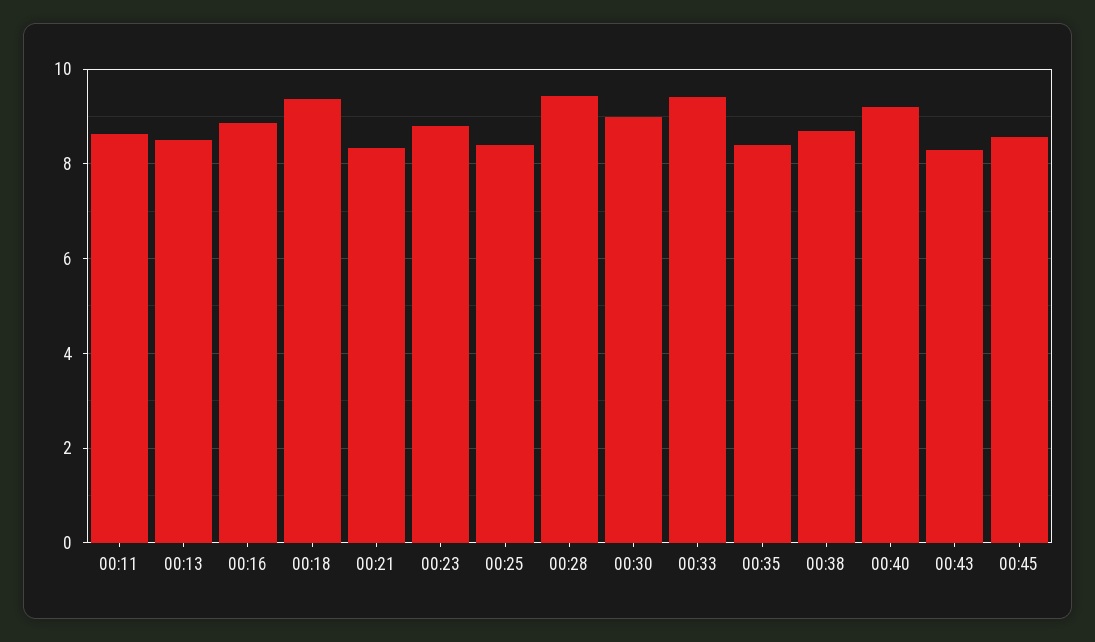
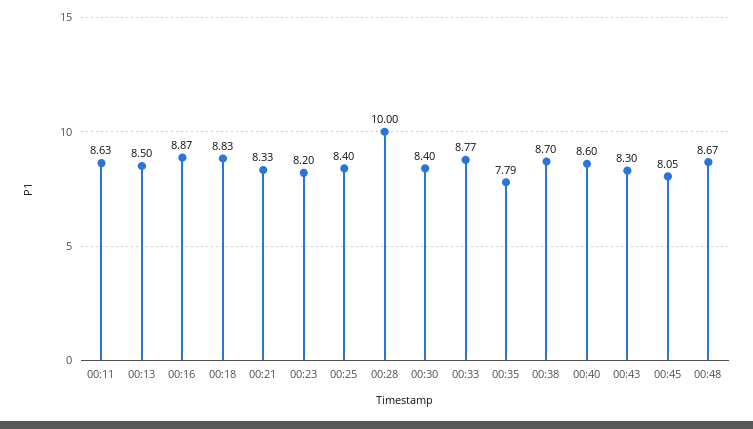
00:18: 9.4 -> 8.83
00:23: 8.8 -> 8.2
00:28: 9.4 -> 10
00:30: 9 -> 8.4
00:33: 9.4 -> 8.77
00:35: 8.4 -> 7.79
00:40: 9.2 -> 8.6
00:45: 8.6 -> 8.05
00:48: none -> 8.67

